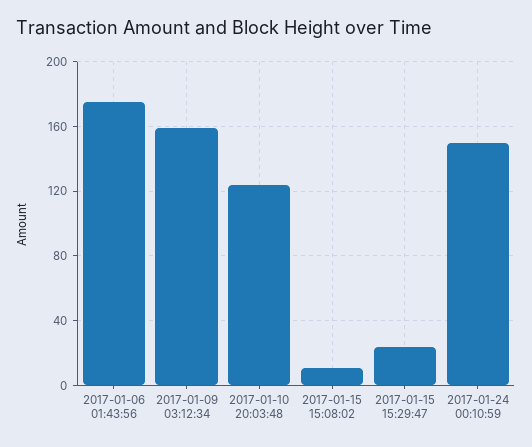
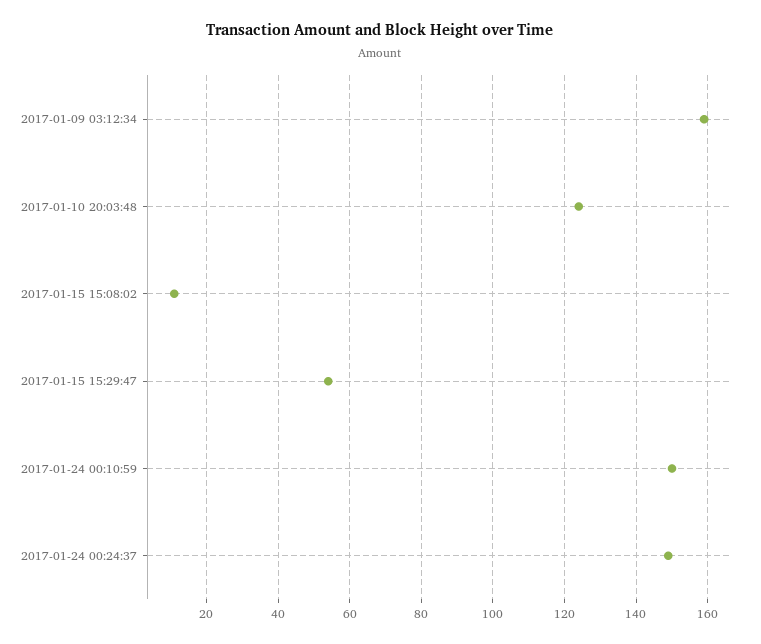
2017-01-06 01:43:56: 175 -> none
2017-01-15 15:29:47: 25 -> 55
2017-01-24 00:24:37: none -> 150

